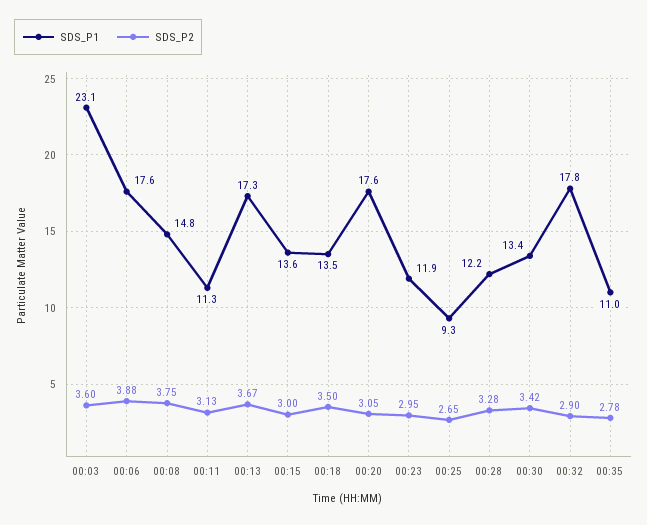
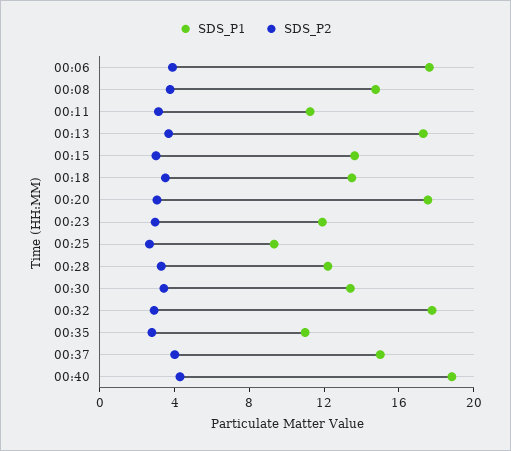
SDS_P1, 00:03: 23.1 -> none
SDS_P2, 00:03: 3.6 -> none
SDS_P1, 00:37: none -> 15
SDS_P2, 00:37: none -> 4
SDS_P1, 00:40: none -> 19
SDS_P2, 00:40: none -> 4

